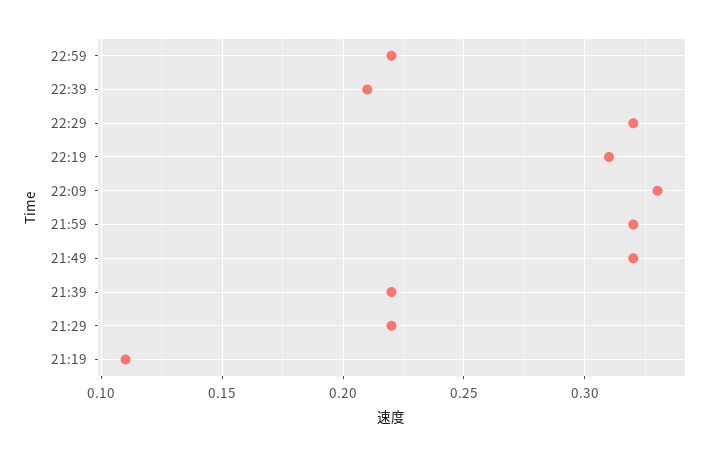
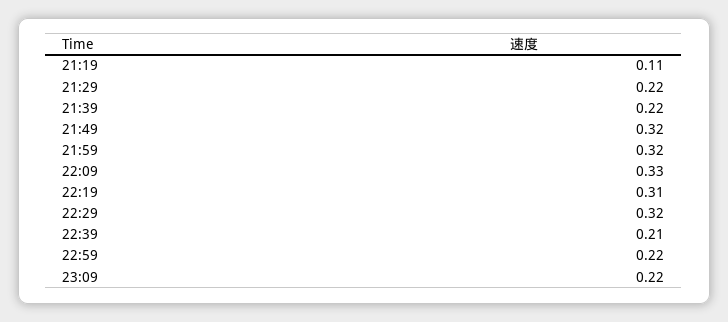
23:09: none -> 0.22

